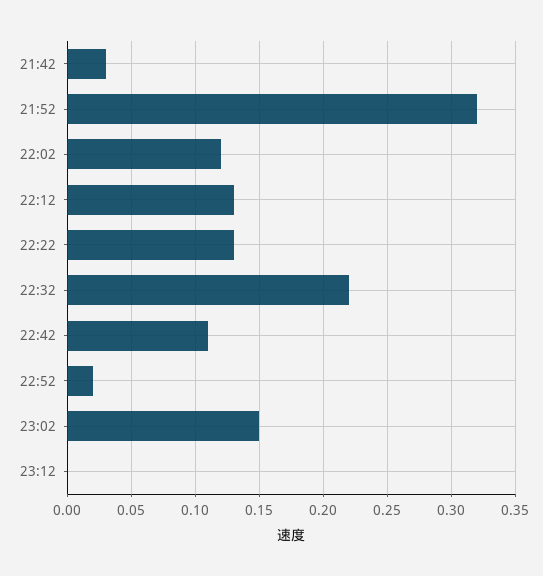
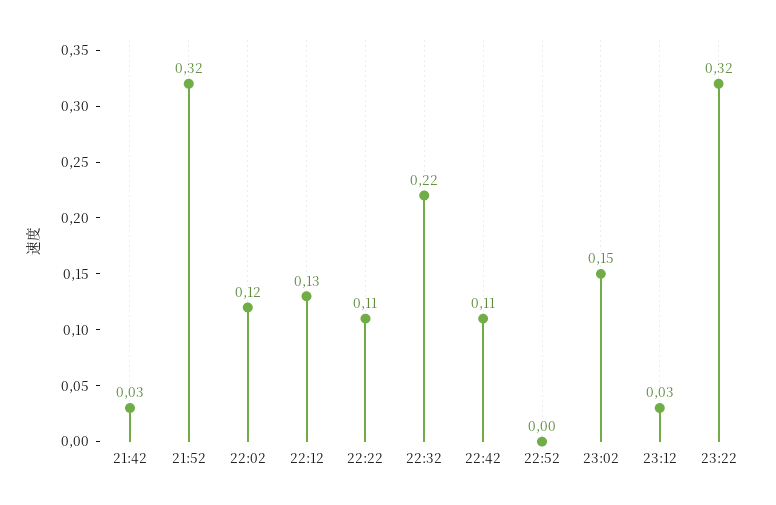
22:22: 0.13 -> 0.11
22:52: 0.02 -> 0
23:12: 0 -> 0.03
23:22: none -> 0.32

